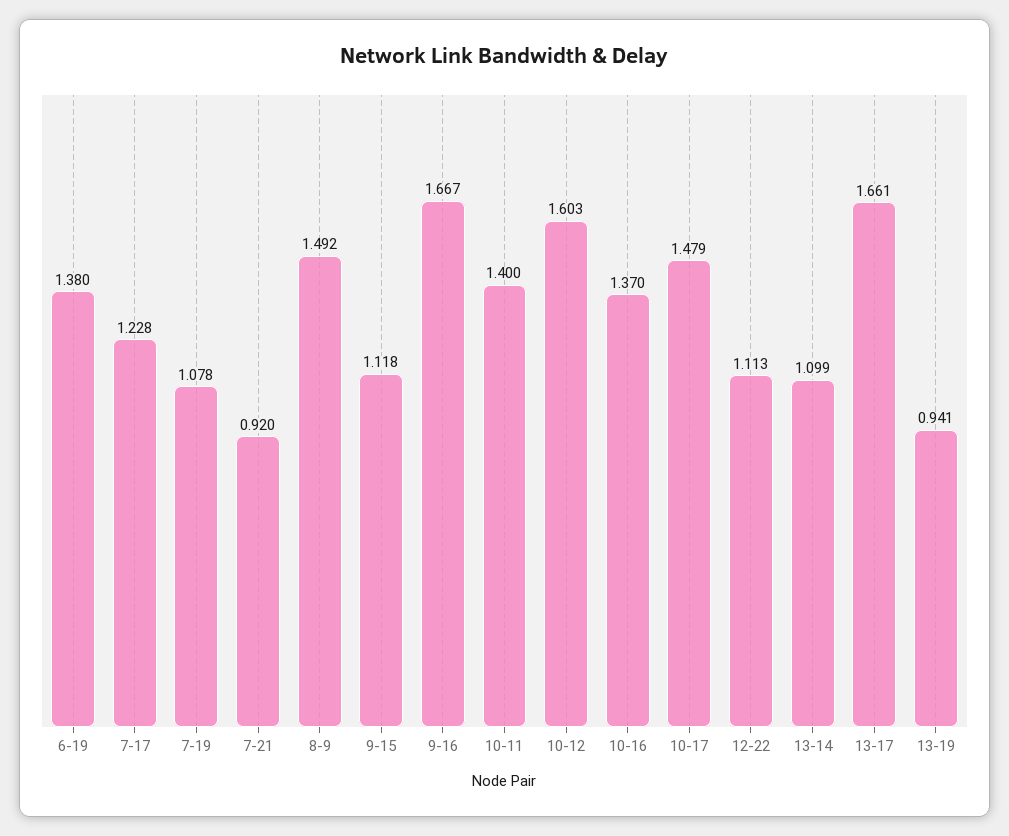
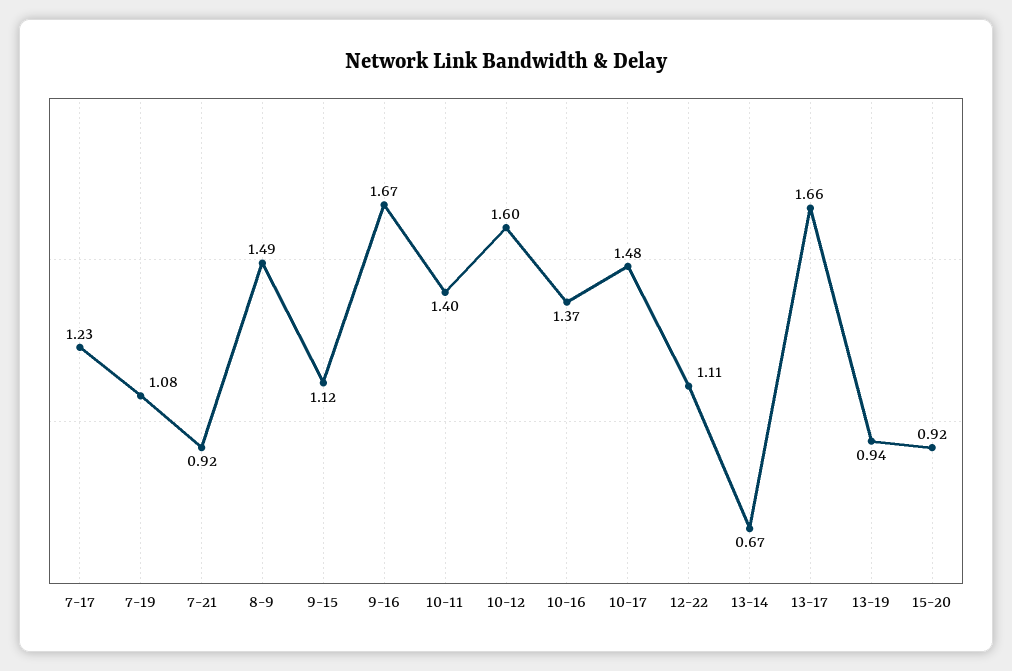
6-19: 1.38 -> none
13-14: 1.099 -> 0.67
15-20: none -> 0.92

